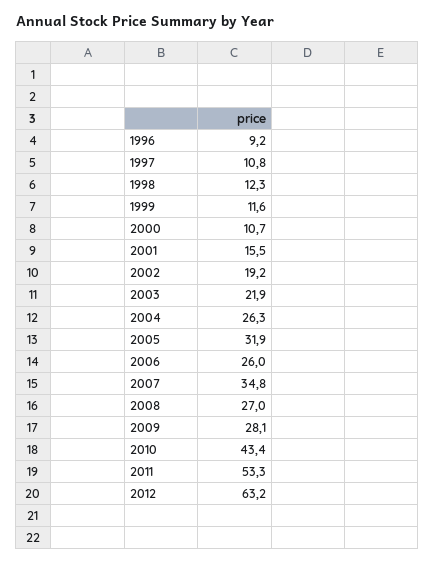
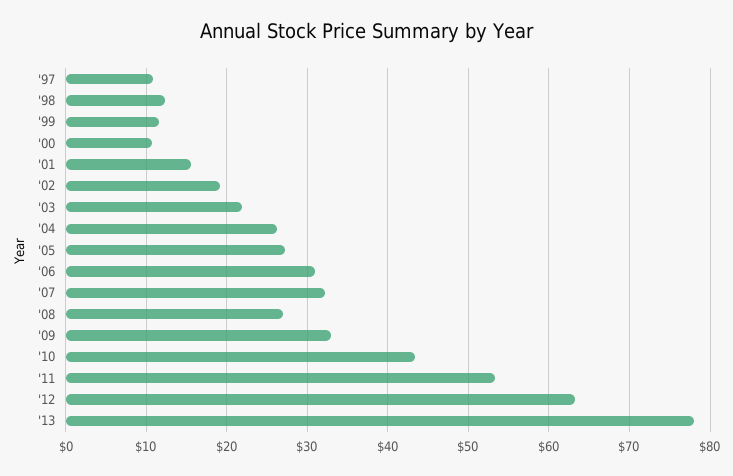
1996: 9.2 -> none
2005: 31.9 -> 27
2006: 26 -> 31
2007: 34.8 -> 32
2009: 28.1 -> 33
'13: none -> 78

